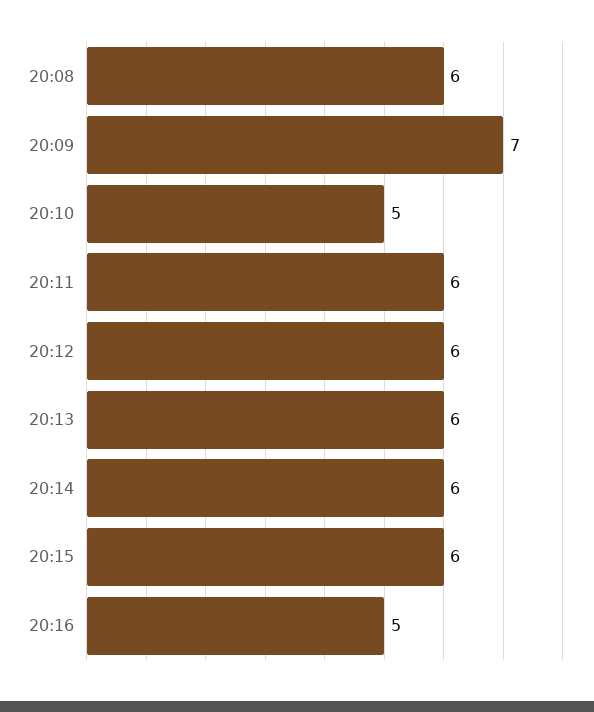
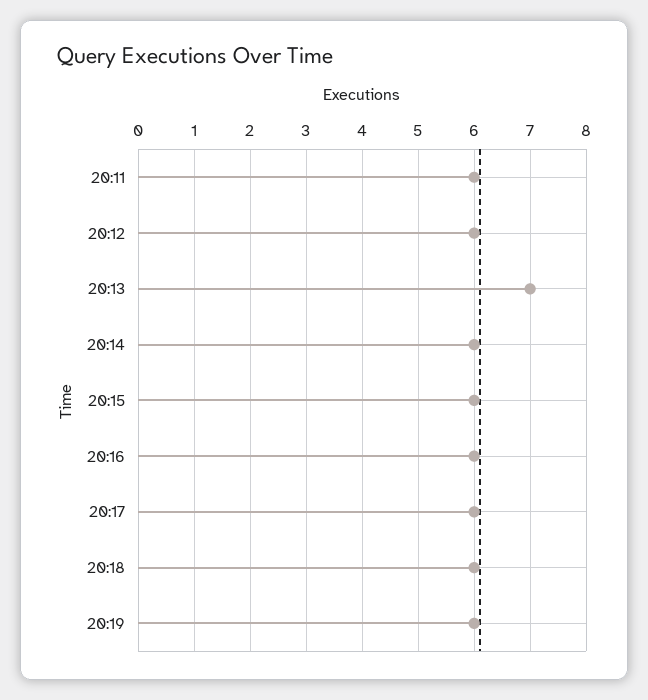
20:08: 6 -> none
20:09: 7 -> none
20:10: 5 -> none
20:13: 6 -> 7
20:16: 5 -> 6
20:17: none -> 6
20:18: none -> 6
20:19: none -> 6

